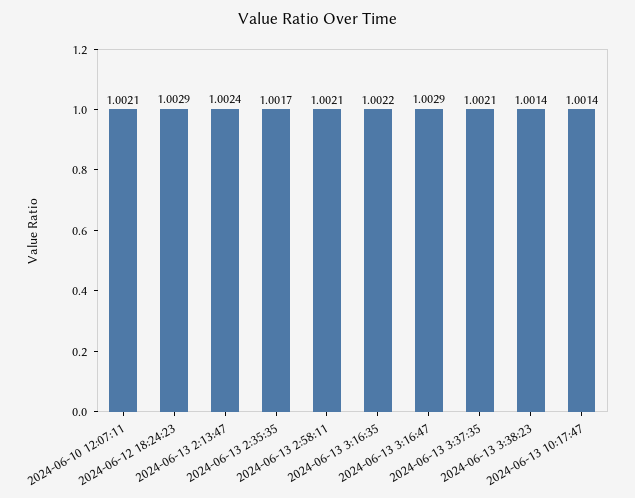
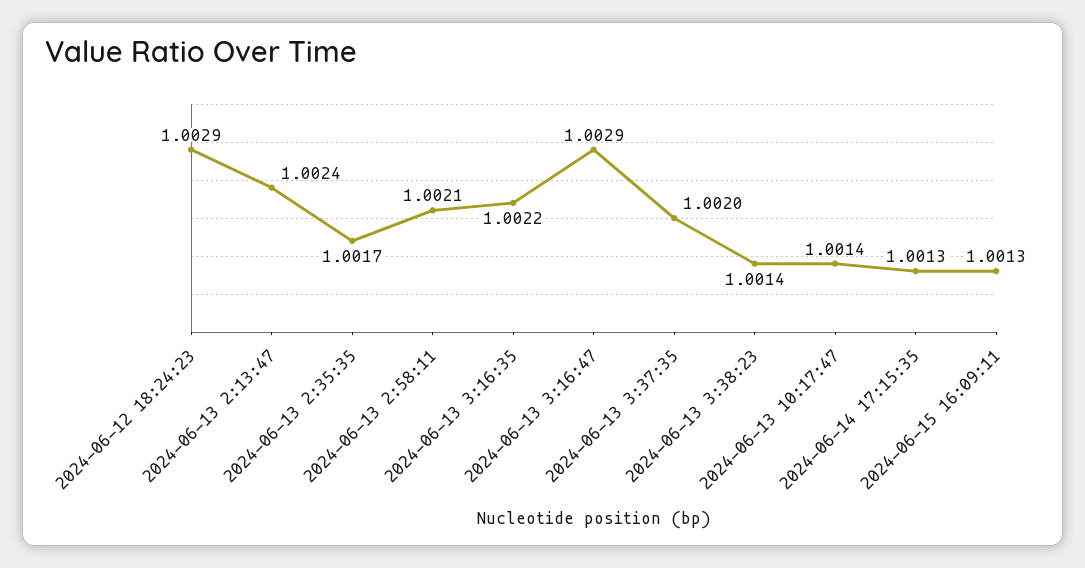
2024-06-10 12:07:11: 1.0021 -> none
2024-06-13 3:37:35: 1.0021 -> 1.002
2024-06-14 17:15:35: none -> 1.0013
2024-06-15 16:09:11: none -> 1.0013

